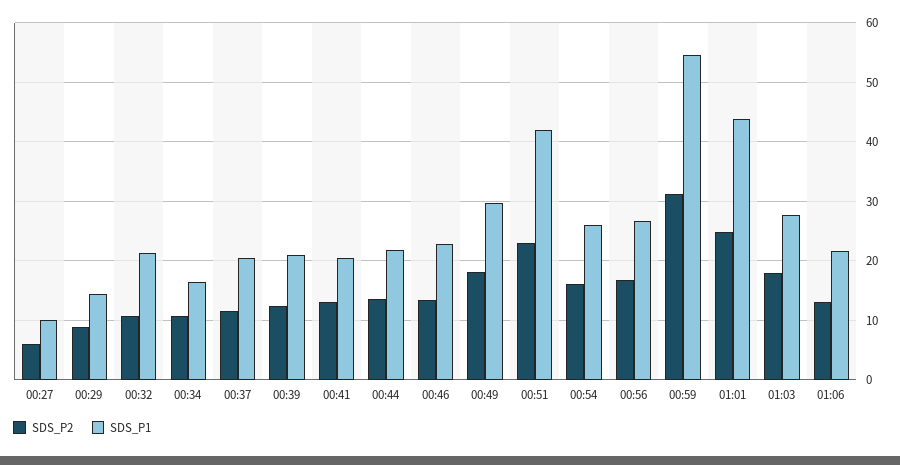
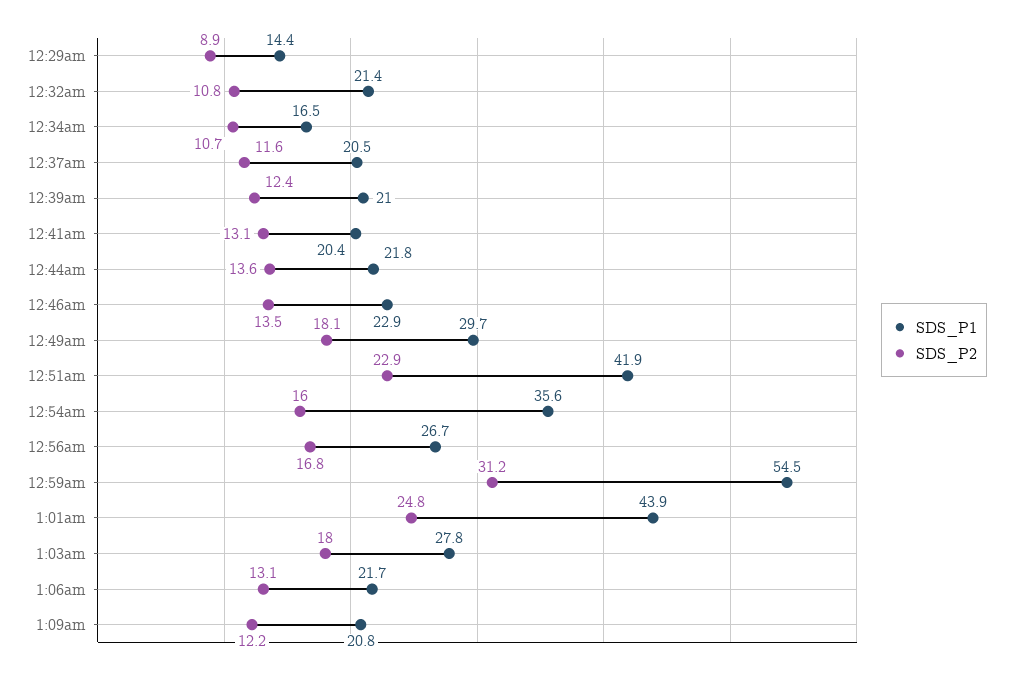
SDS_P2, 00:27: 6 -> none
SDS_P1, 00:27: 10 -> none
SDS_P1, 00:54: 26 -> 35.6
SDS_P1, 1:09am: none -> 20.8
SDS_P2, 1:09am: none -> 12.2

